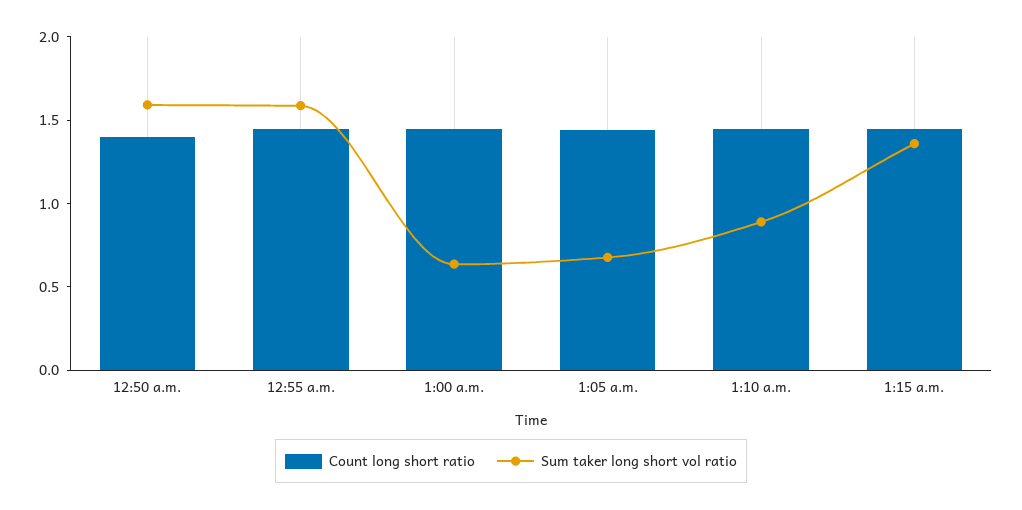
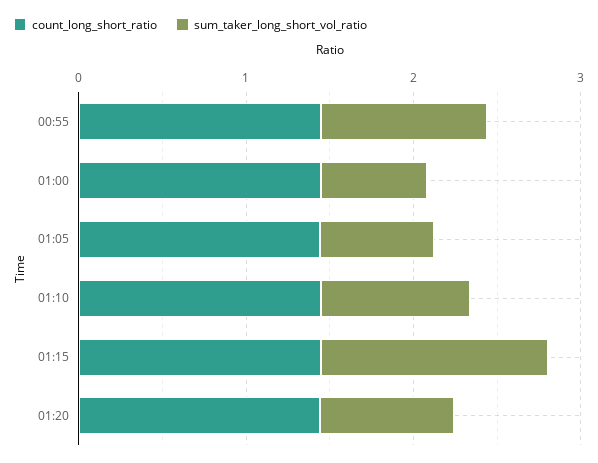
Count long short ratio, 12:50 a.m.: 1.4 -> none
Sum taker long short vol ratio, 12:50 a.m.: 1.6 -> none
Sum taker long short vol ratio, 12:55 a.m.: 1.6 -> 1
Count long short ratio, 01:20: none -> 1.4
Sum taker long short vol ratio, 01:20: none -> 0.8

